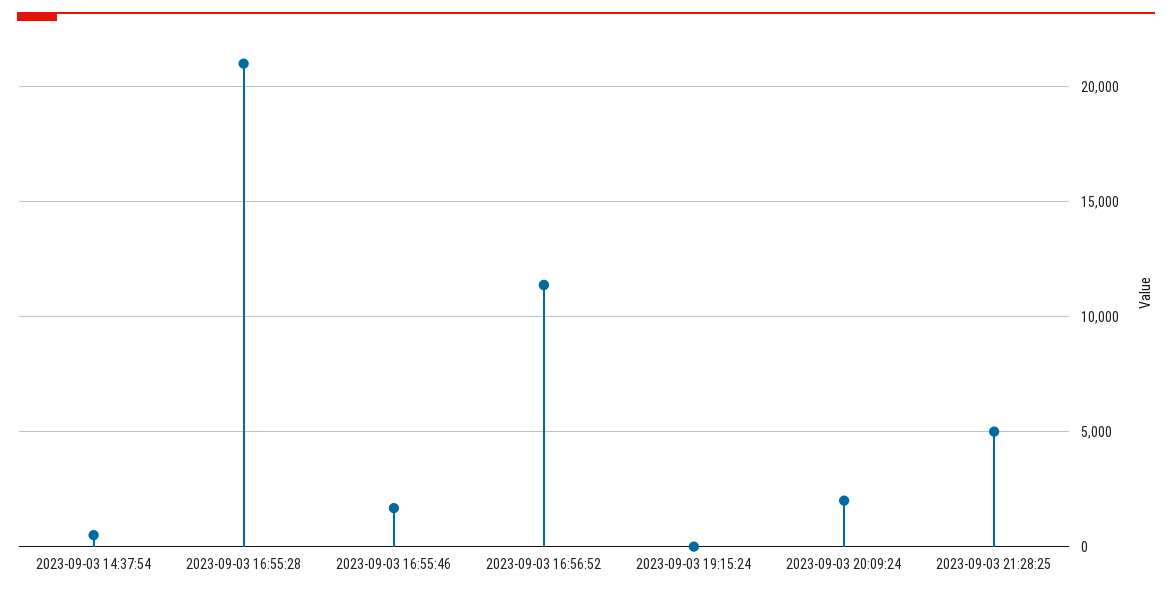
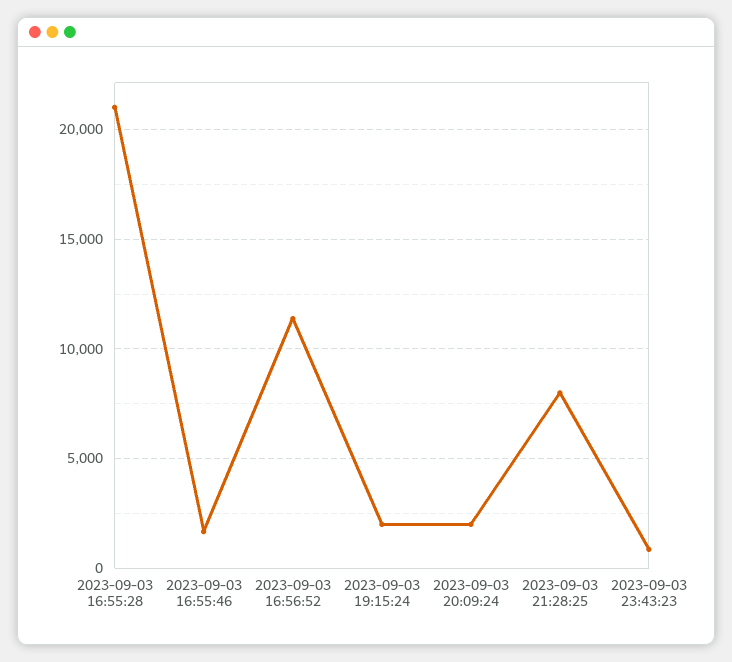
2023-09-03 14:37:54: 500 -> none
2023-09-03 19:15:24: 0 -> 2000
2023-09-03 21:28:25: 5000 -> 8000
2023-09-03 23:43:23: none -> 1000

